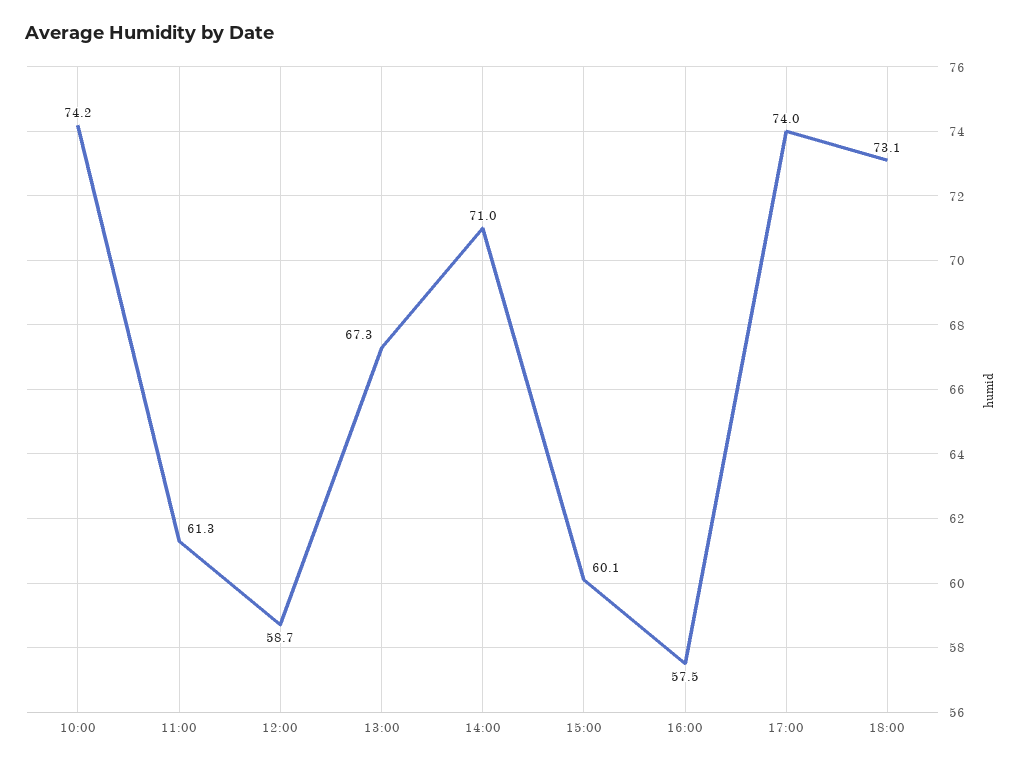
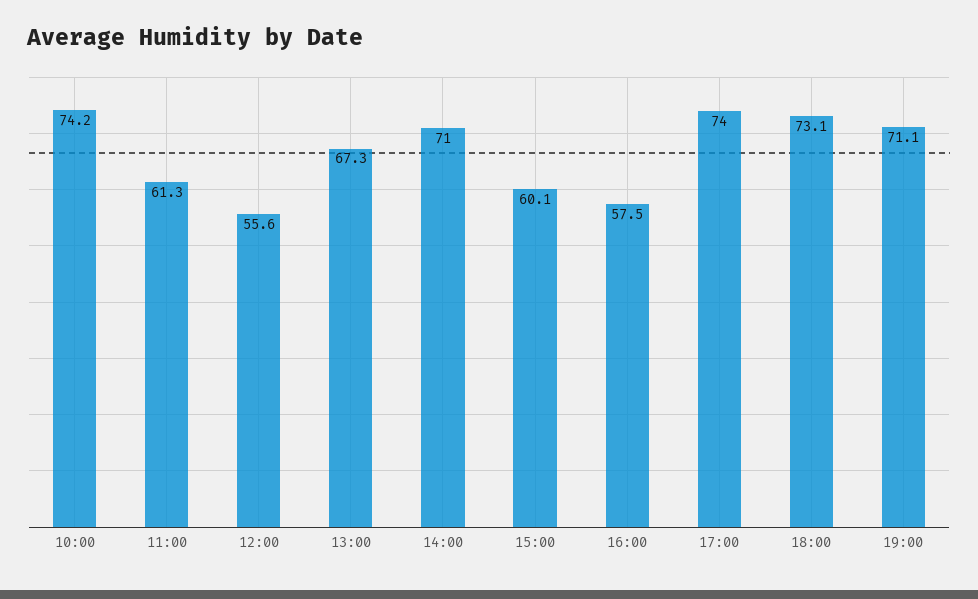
12:00: 58.7 -> 55.6
19:00: none -> 71.1

